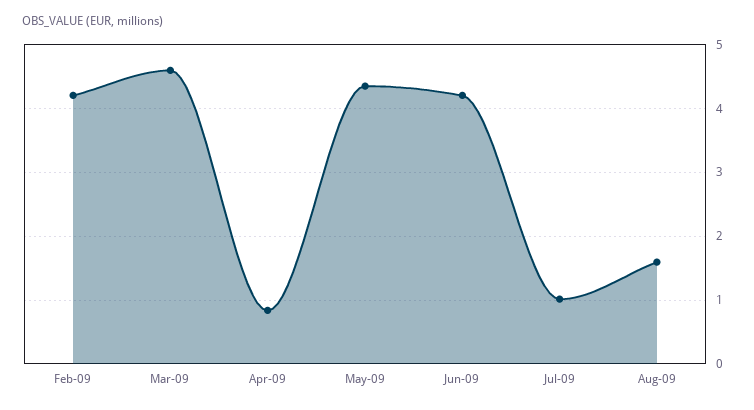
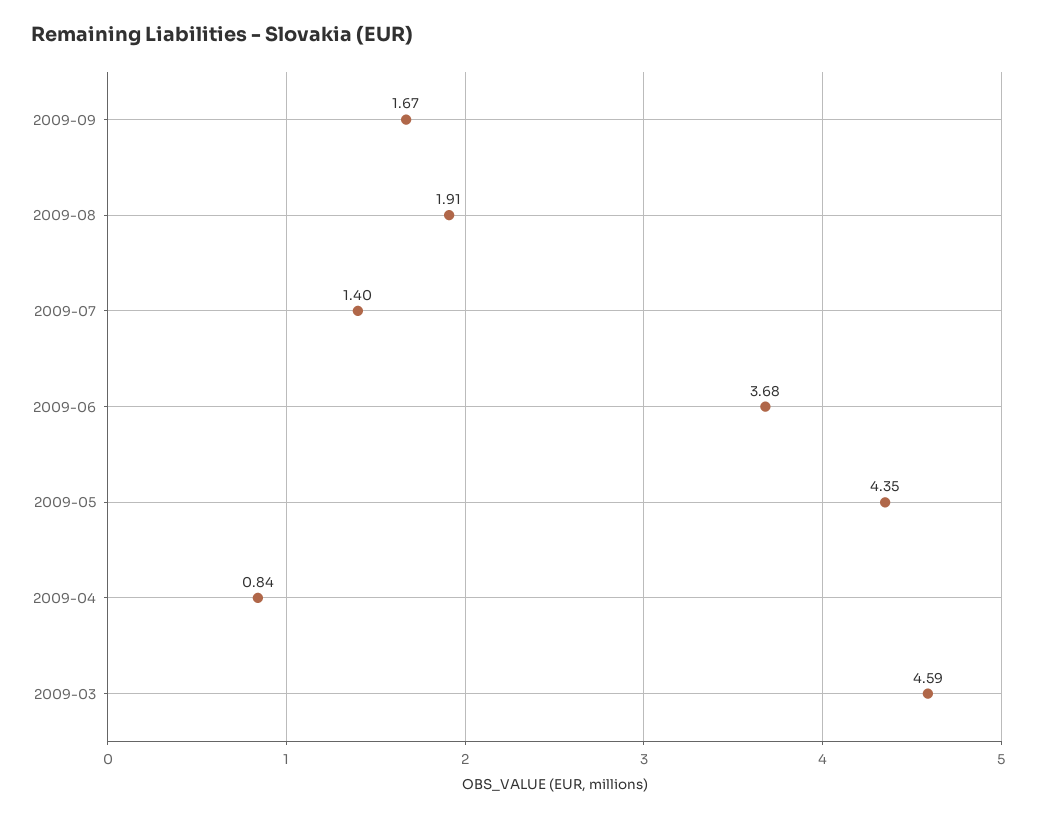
Feb-09: 4.2 -> none
Jun-09: 4.2 -> 3.68
Jul-09: 1 -> 1.4
Aug-09: 1.6 -> 1.91
2009-09: none -> 1.67

